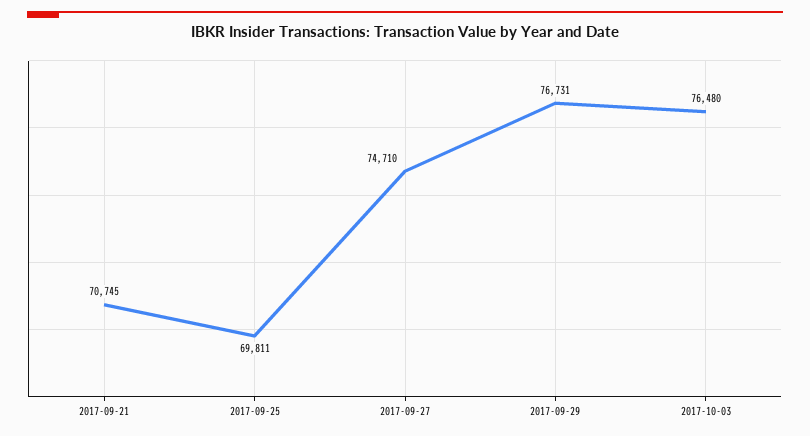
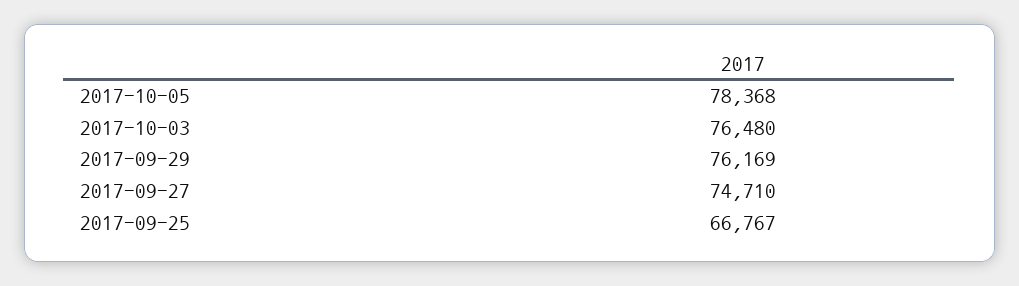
2017-09-21: 70745 -> none
2017-09-25: 69811 -> 66767
2017-09-29: 76731 -> 76169
2017-10-05: none -> 78368

